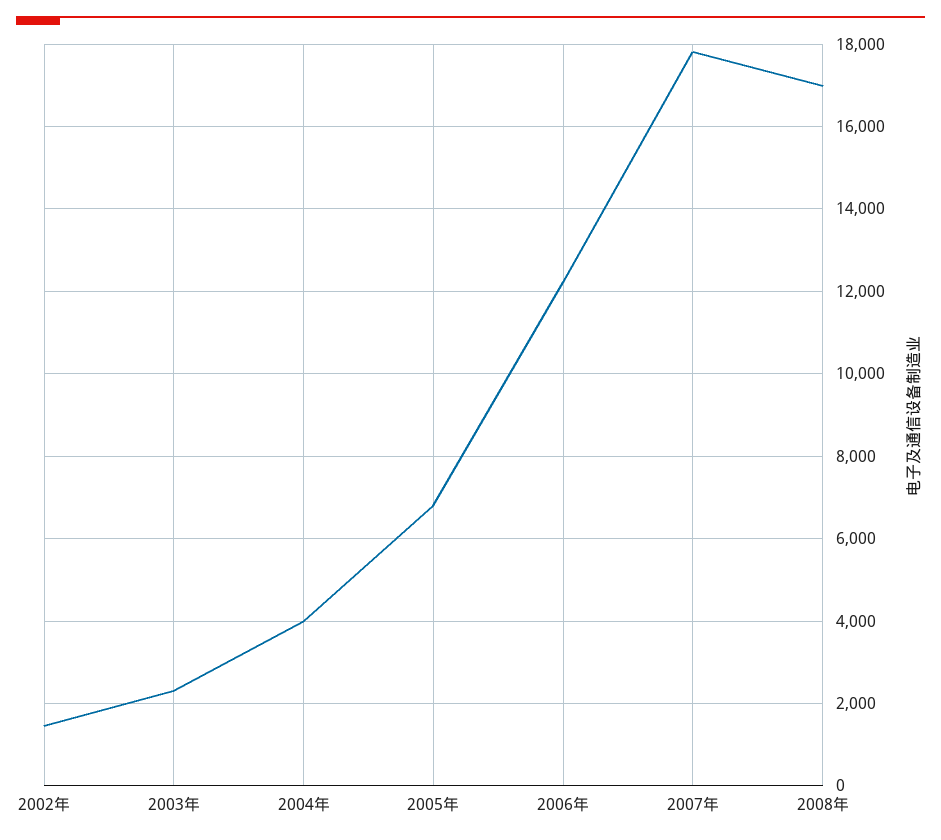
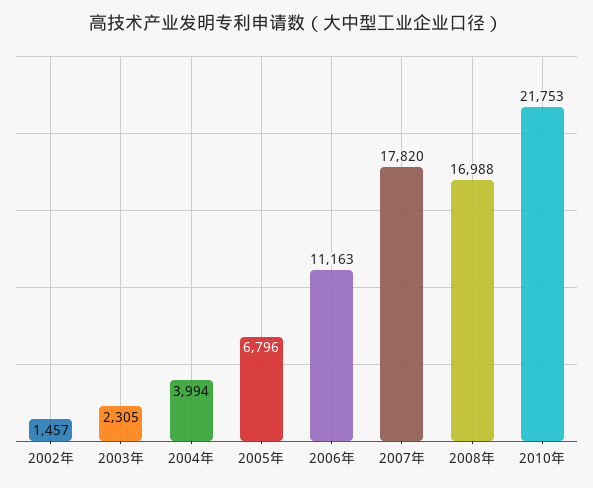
2006年: 12200 -> 11163
2010年: none -> 21753

